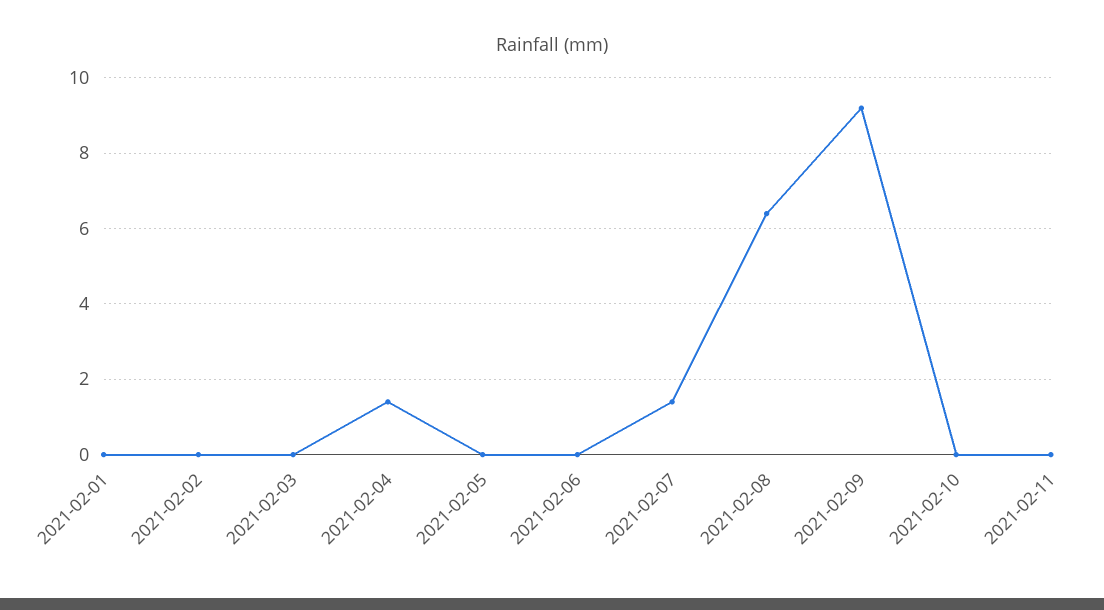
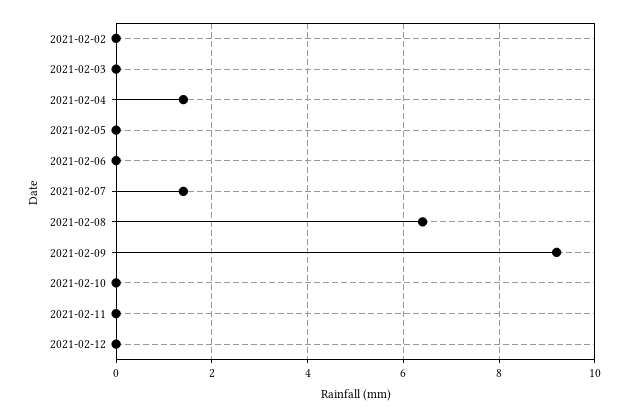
2021-02-01: 0 -> none
2021-02-12: none -> 0

